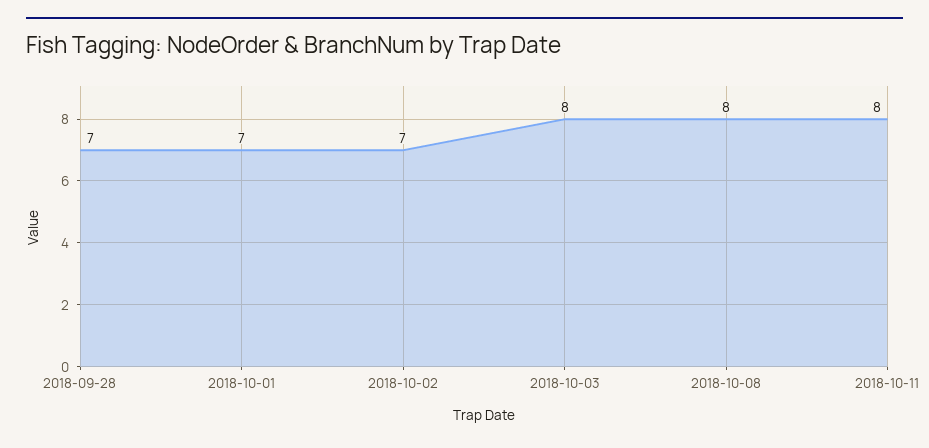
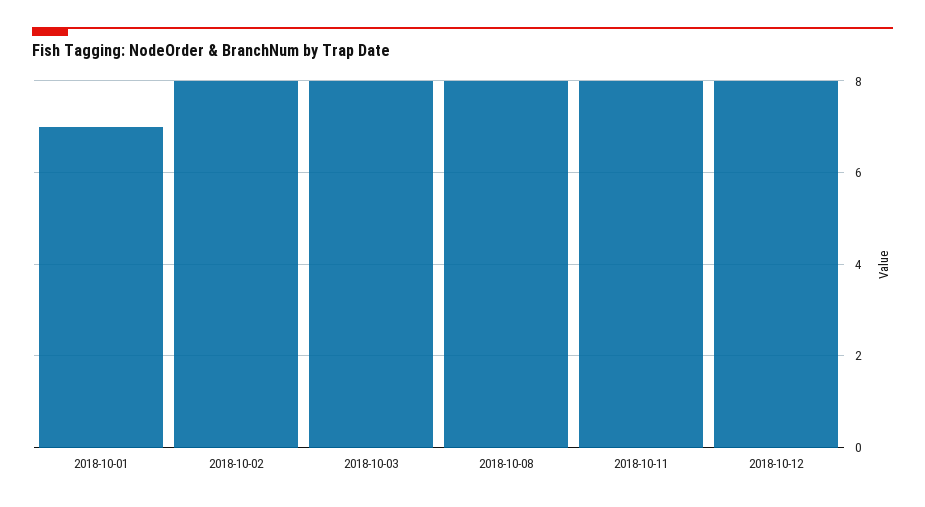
2018-09-28: 7 -> none
2018-10-02: 7 -> 8
2018-10-12: none -> 8

